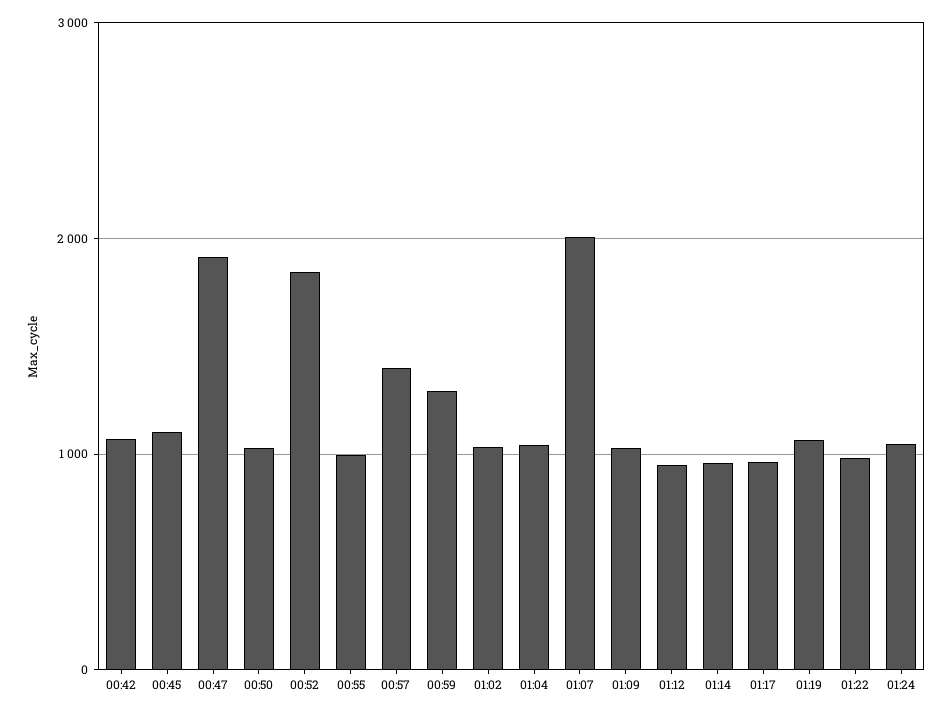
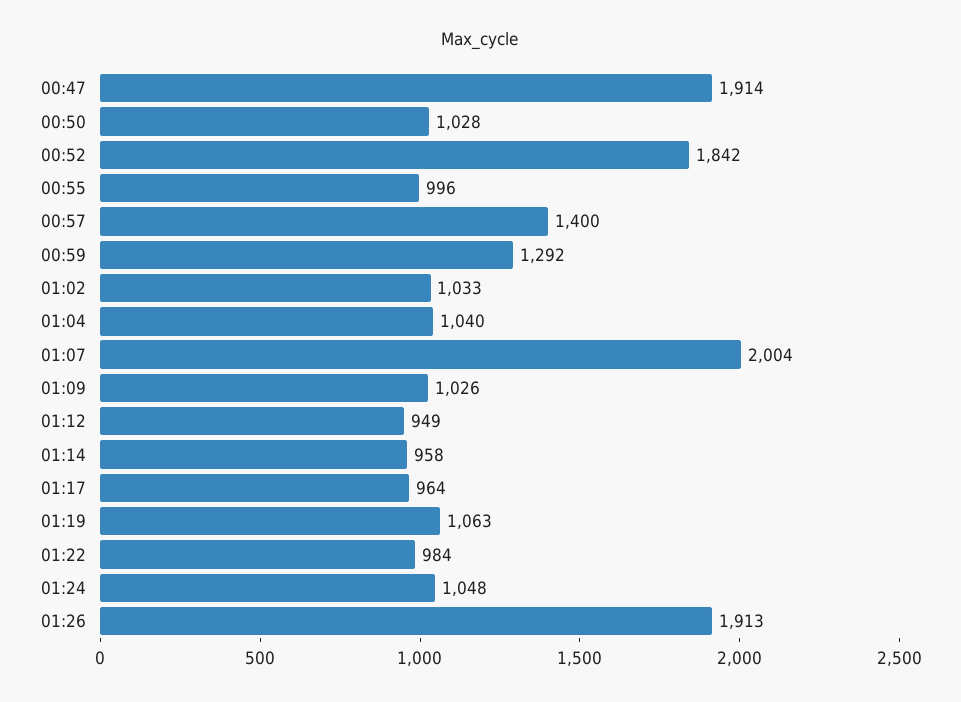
00:42: 1100 -> none
00:45: 1100 -> none
01:26: none -> 1913

